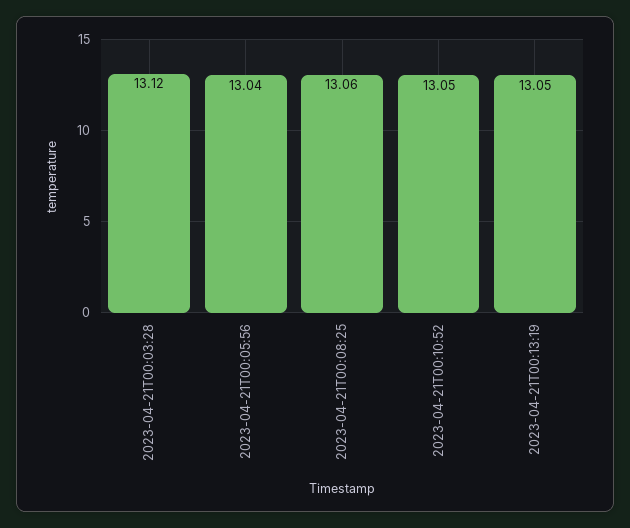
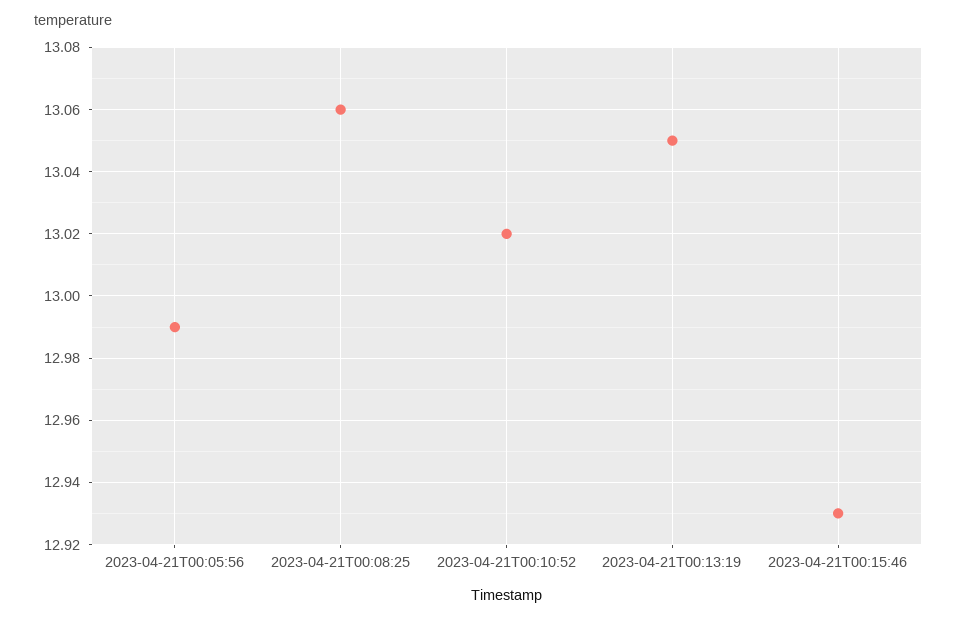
2023-04-21T00:03:28: 13.12 -> none
2023-04-21T00:05:56: 13.04 -> 12.99
2023-04-21T00:10:52: 13.05 -> 13.02
2023-04-21T00:15:46: none -> 12.93

